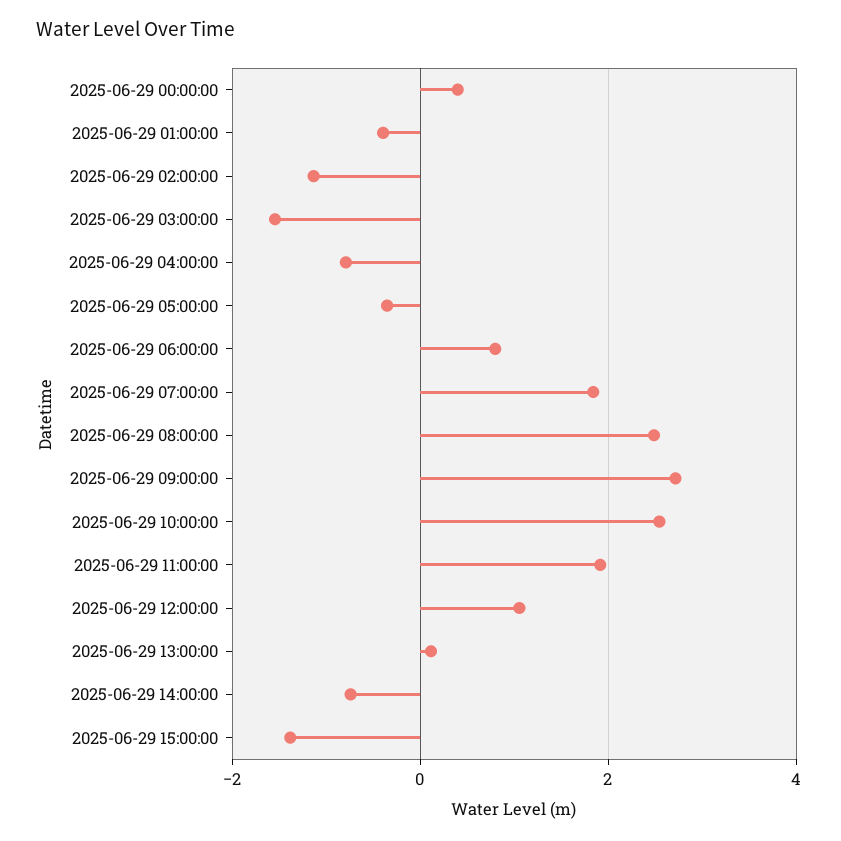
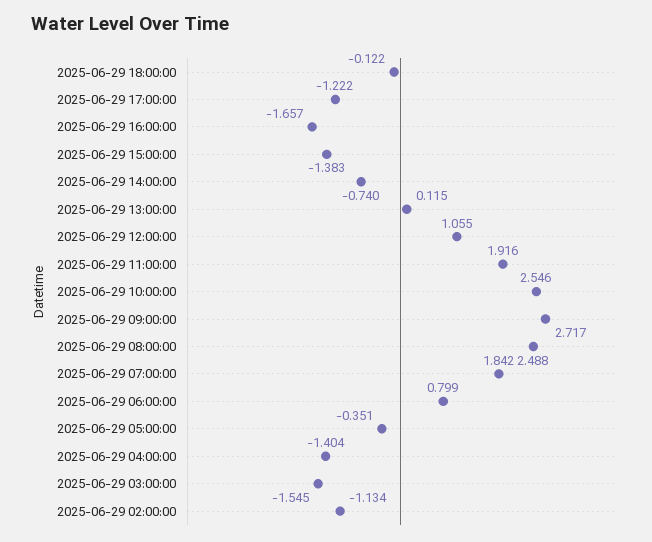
2025-06-29 00:00:00: 0.4 -> none
2025-06-29 01:00:00: -0.4 -> none
2025-06-29 04:00:00: -0.8 -> -1.404
2025-06-29 18:00:00: none -> -0.122
2025-06-29 17:00:00: none -> -1.222
2025-06-29 16:00:00: none -> -1.657

